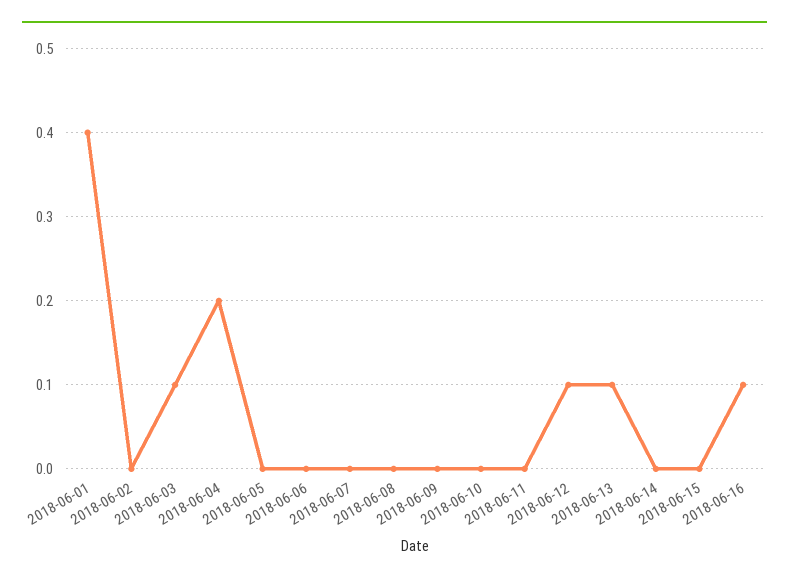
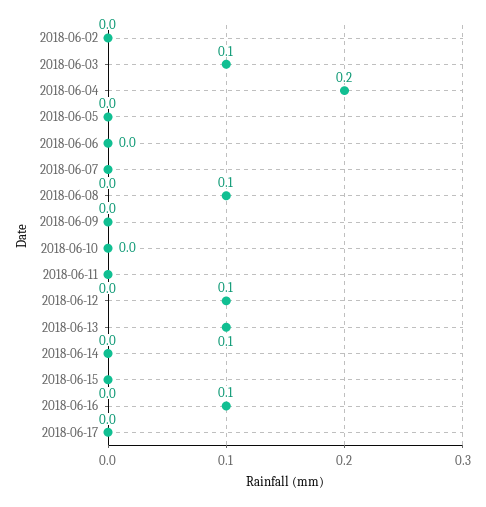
2018-06-01: 0.4 -> none
2018-06-08: 0 -> 0.1
2018-06-17: none -> 0

